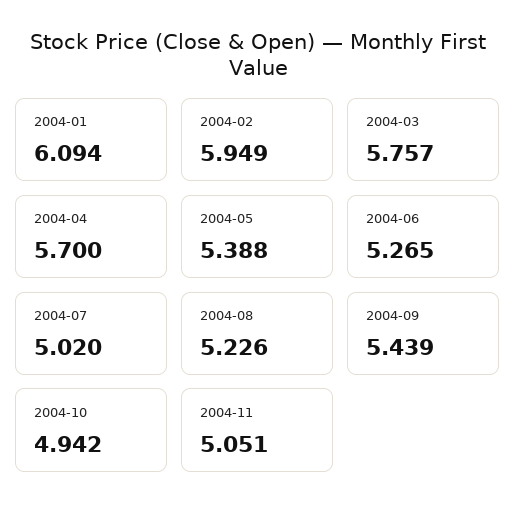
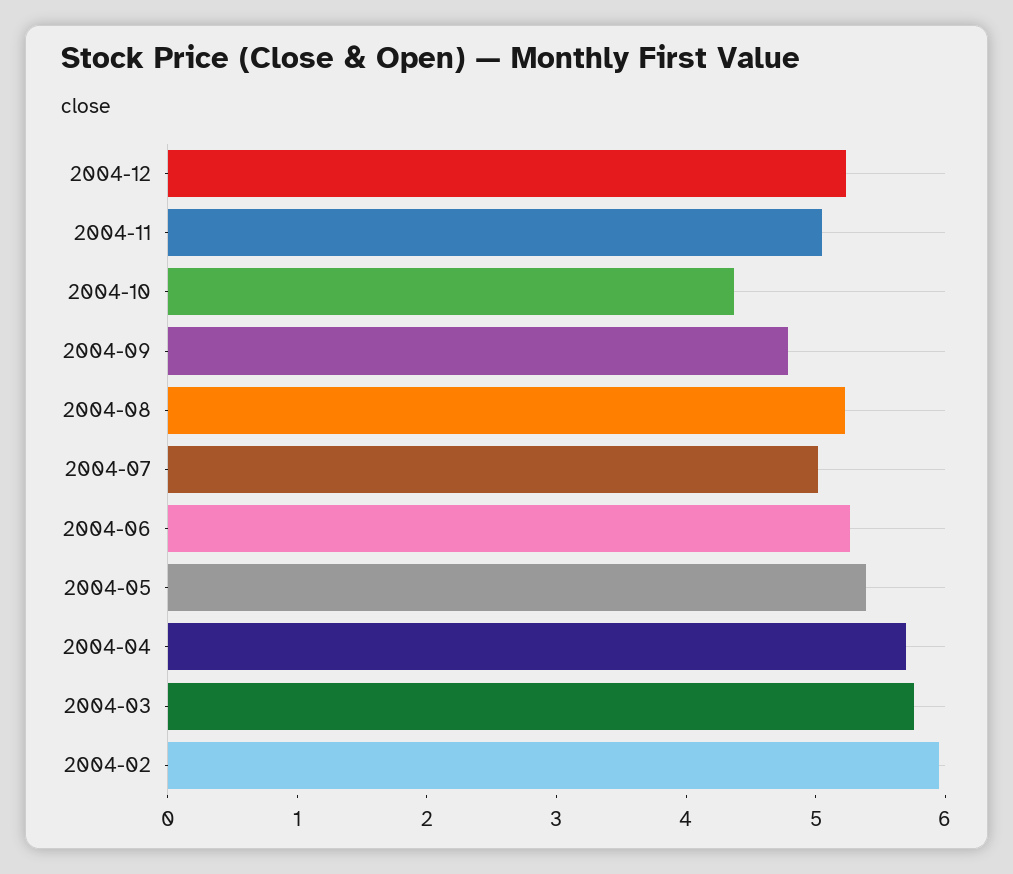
2004-01: 6.094 -> none
2004-09: 5.439 -> 4.8
2004-10: 4.942 -> 4.4
2004-12: none -> 5.2

